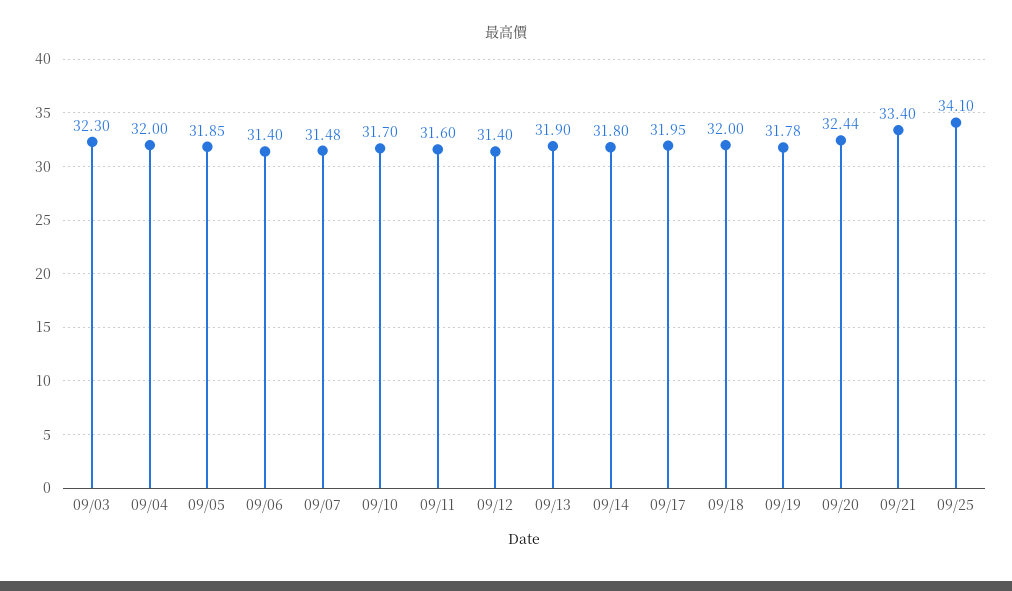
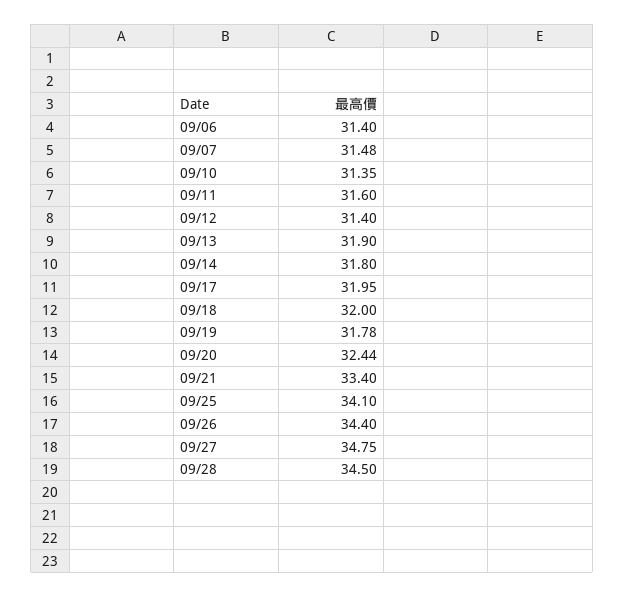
09/03: 32.3 -> none
09/04: 32 -> none
09/05: 31.85 -> none
09/10: 31.7 -> 31.35
09/26: none -> 34.4
09/27: none -> 34.75
09/28: none -> 34.5

